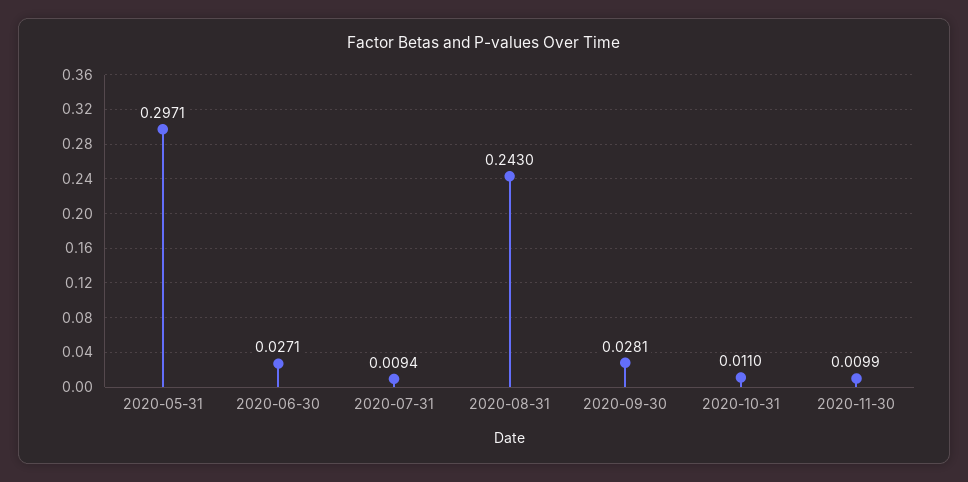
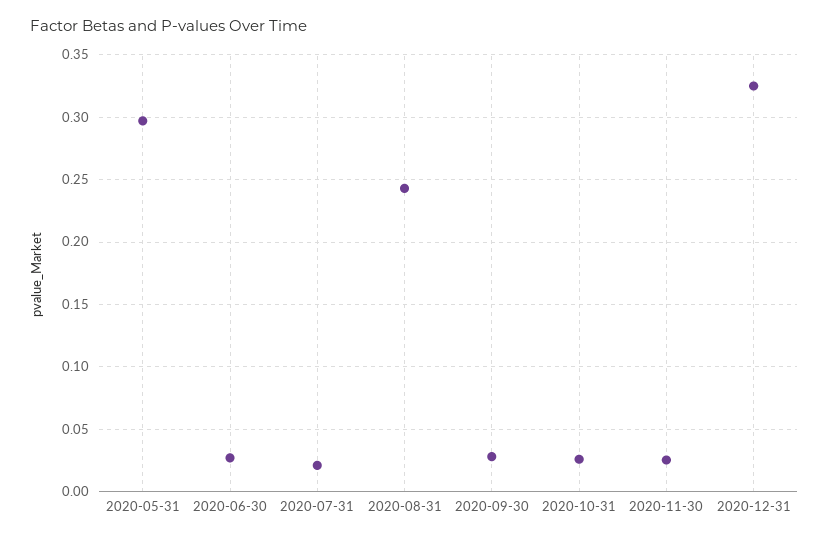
2020-07-31: 0.0094 -> 0.02
2020-10-31: 0.011 -> 0.025
2020-11-30: 0.0099 -> 0.025
2020-12-31: none -> 0.325

